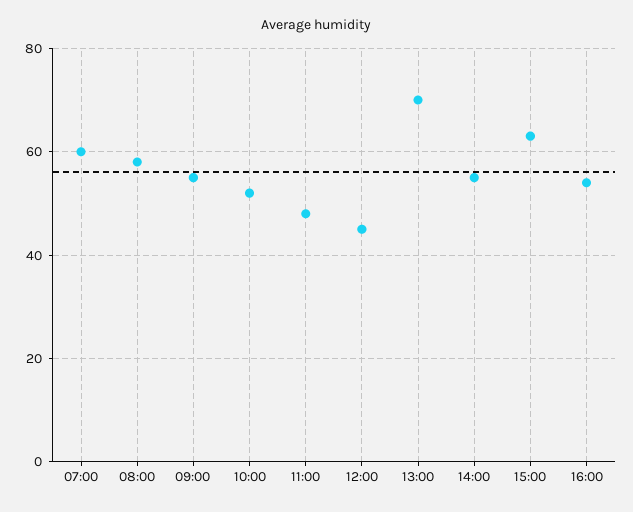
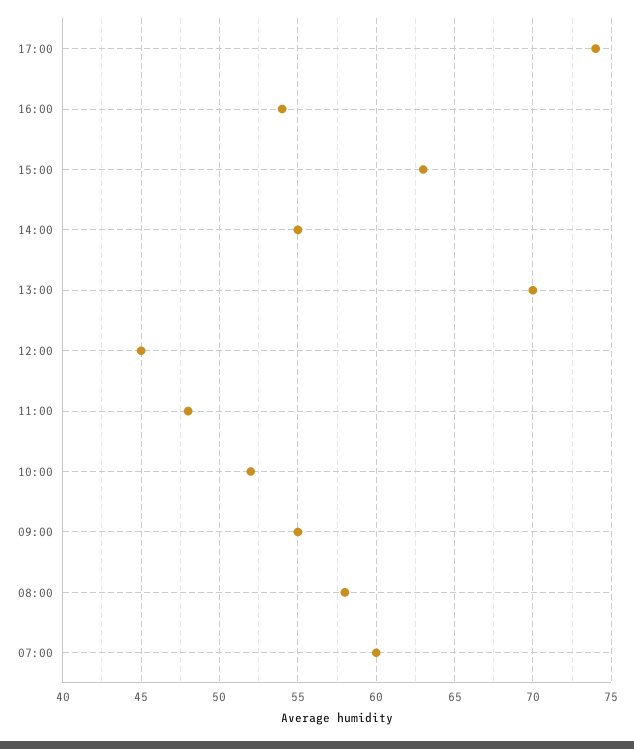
17:00: none -> 74

